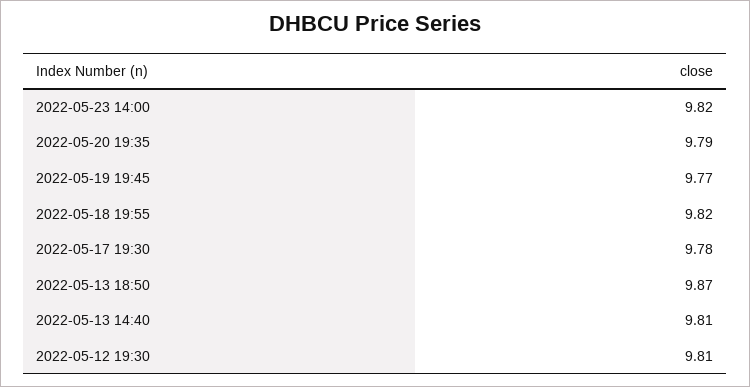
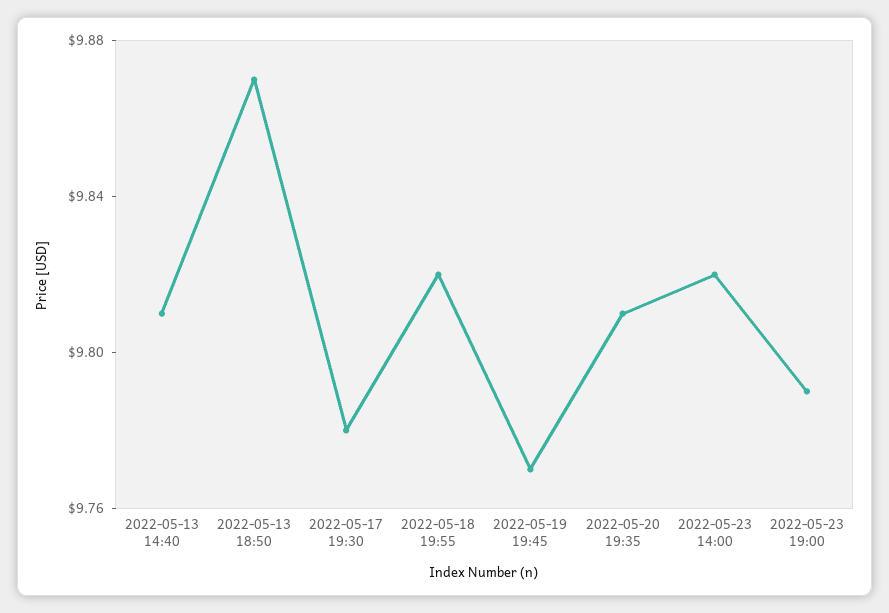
2022-05-20 19:35: 9.79 -> 9.81
2022-05-12 19:30: 9.81 -> none
2022-05-23 19:00: none -> 9.79

